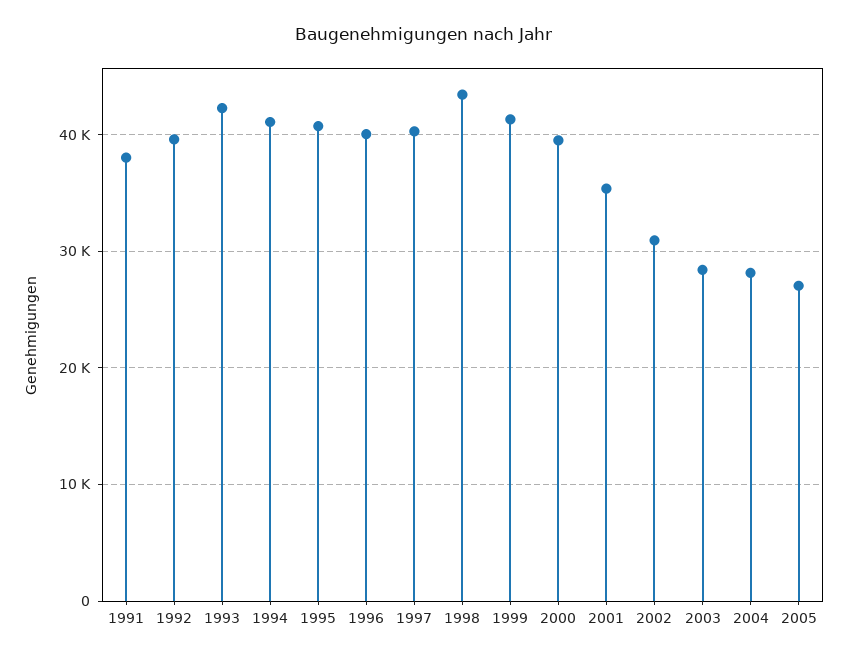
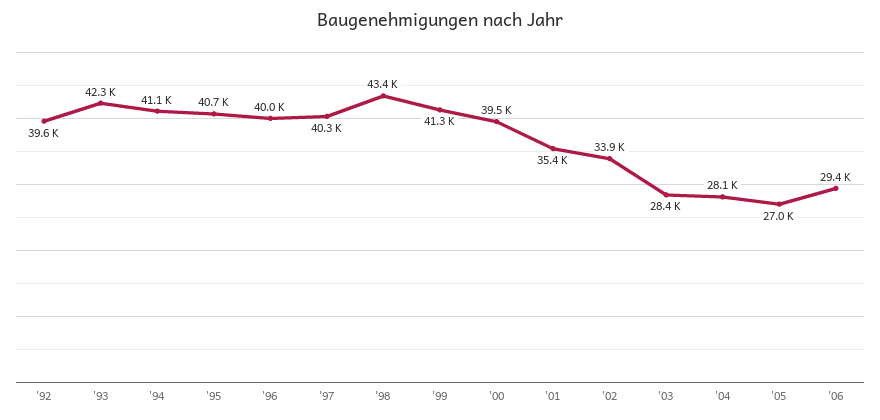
1991: 38000 -> none
2002: 31000 -> 33900
'06: none -> 29400

